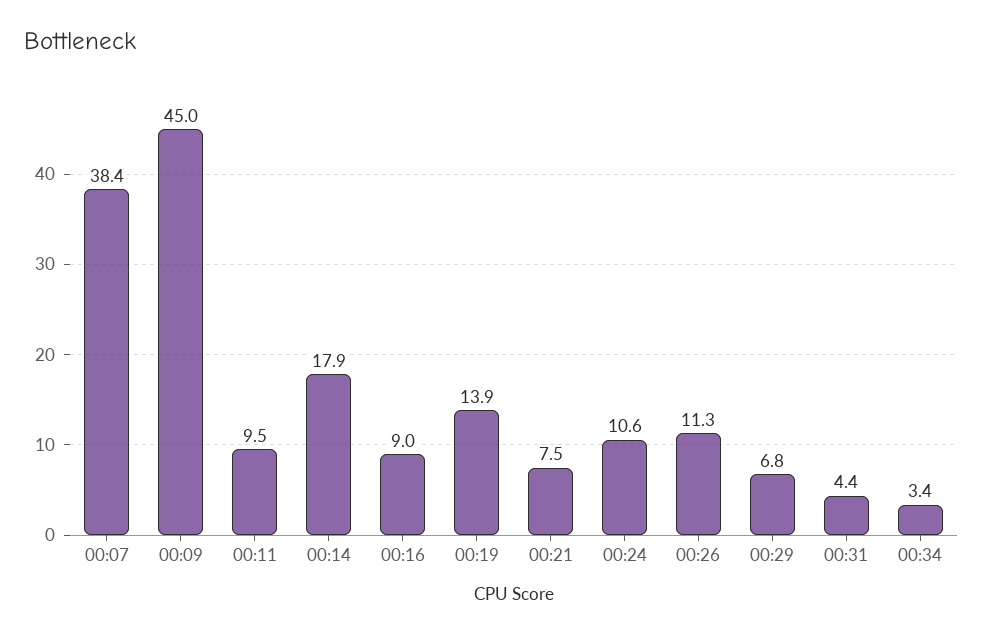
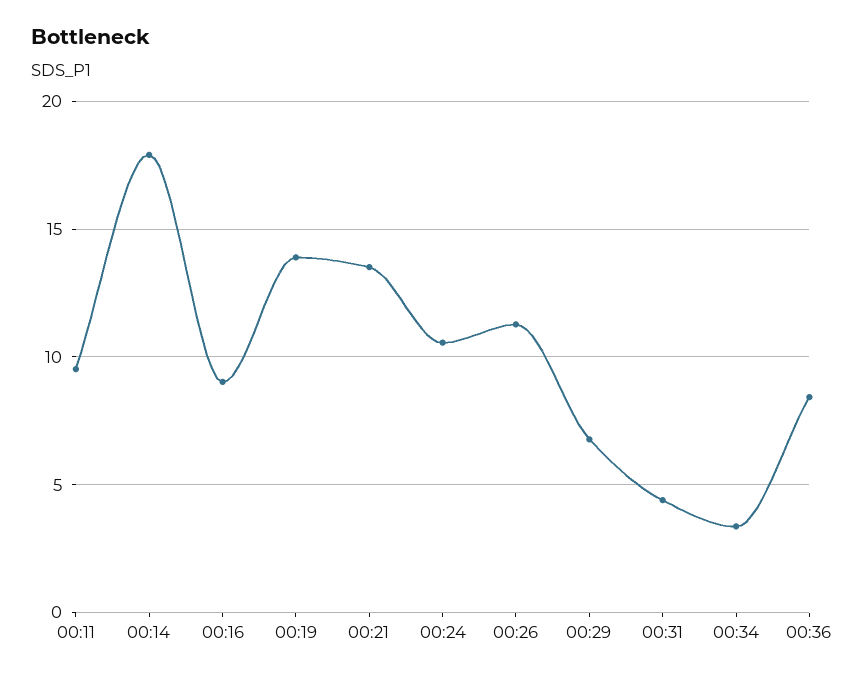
00:07: 38.4 -> none
00:09: 45 -> none
00:21: 7.5 -> 13.5
00:36: none -> 8.5

